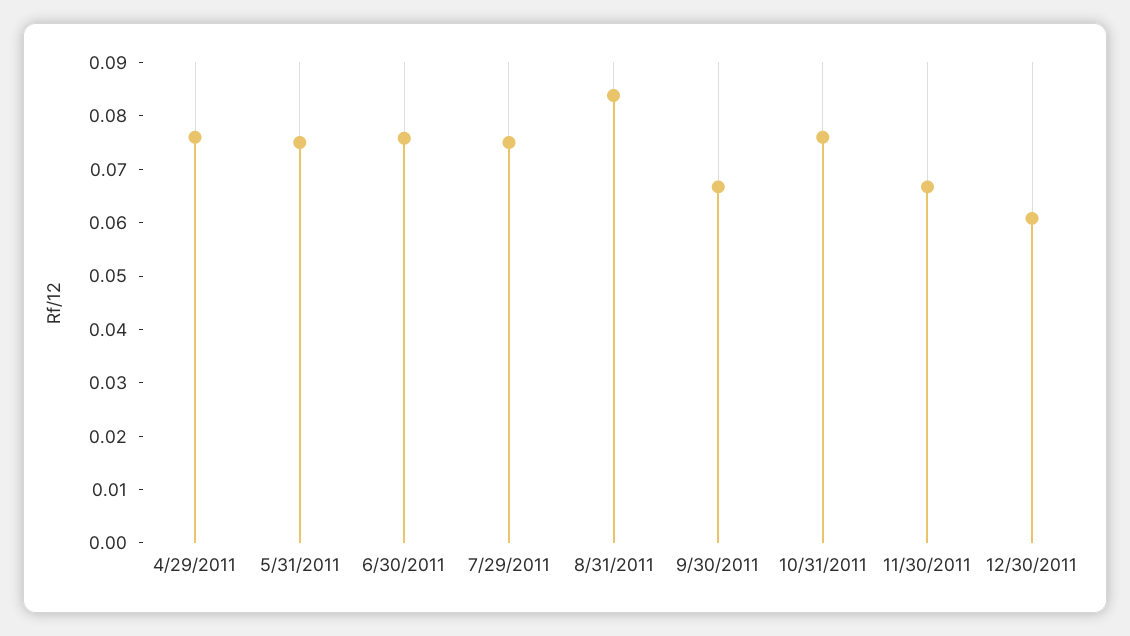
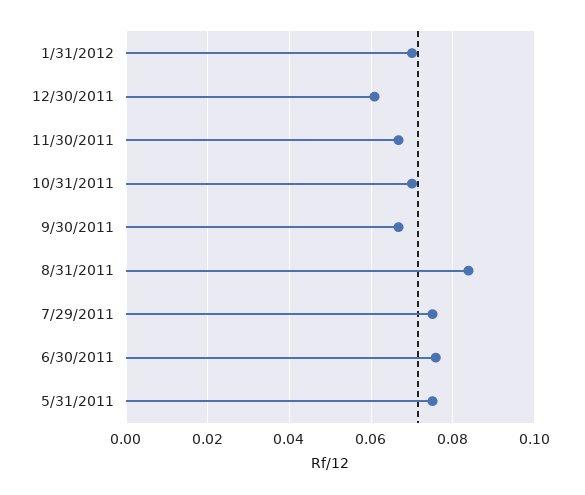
4/29/2011: 0.076 -> none
10/31/2011: 0.076 -> 0.07
1/31/2012: none -> 0.07

